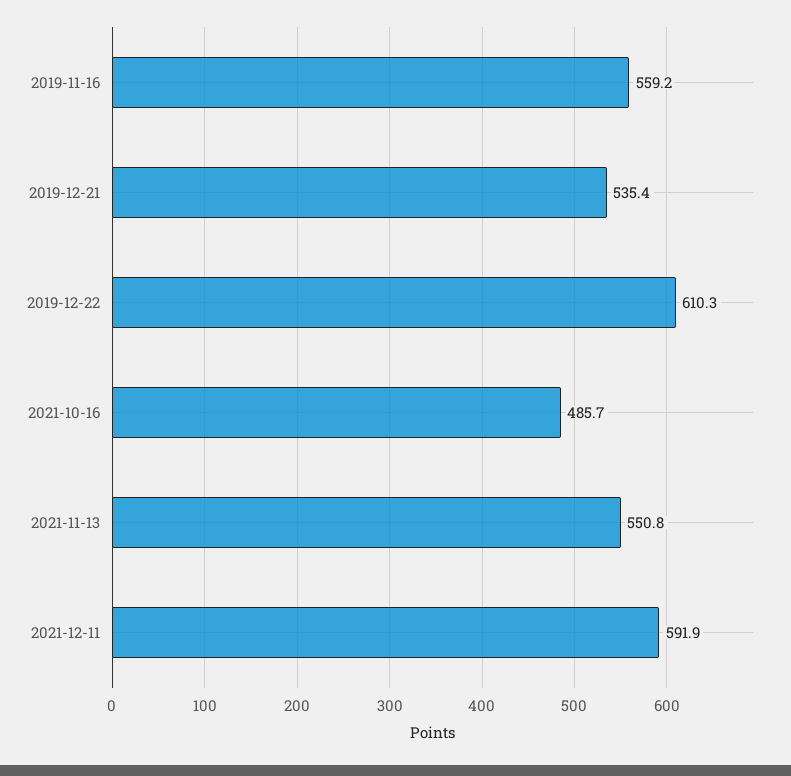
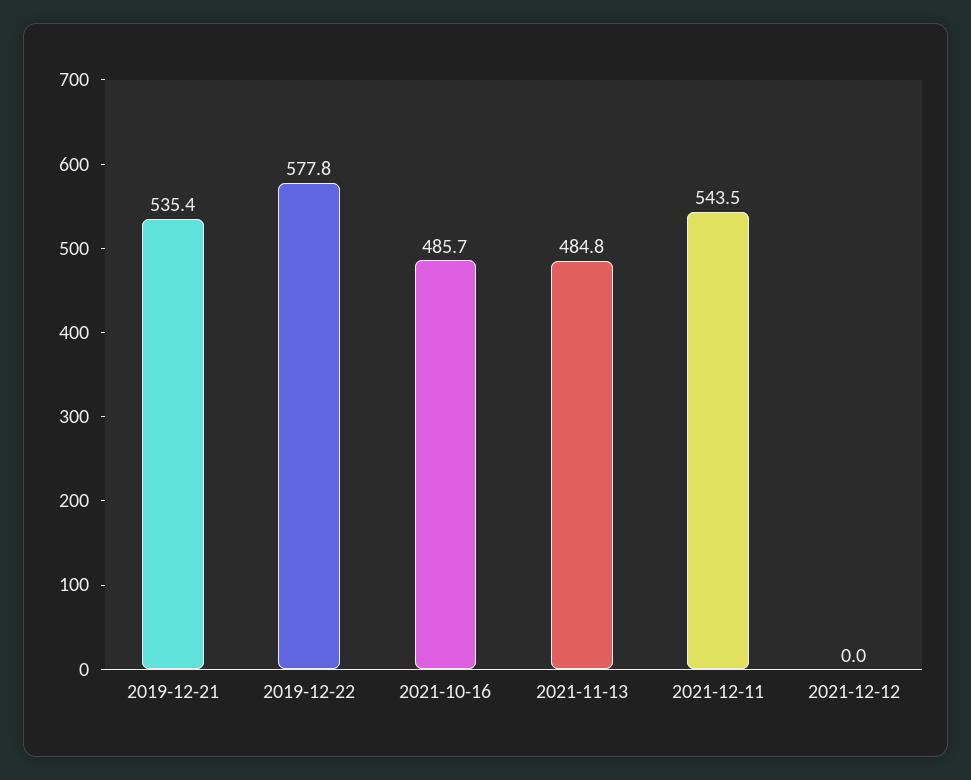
2019-11-16: 559.2 -> none
2019-12-22: 610.3 -> 577.8
2021-11-13: 550.8 -> 484.8
2021-12-11: 591.9 -> 543.5
2021-12-12: none -> 0

